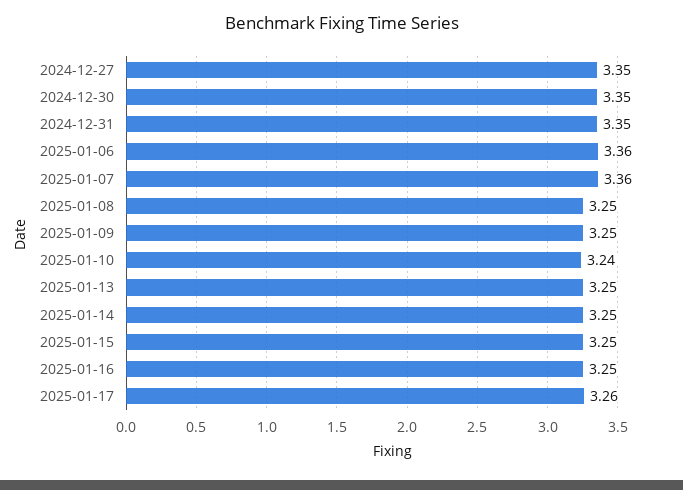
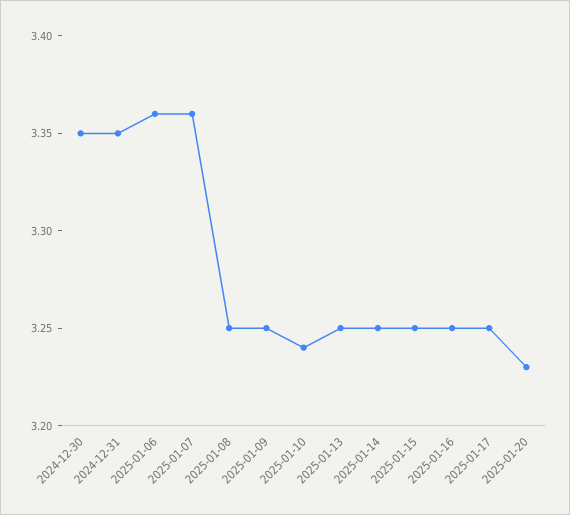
2024-12-27: 3.35 -> none
2025-01-17: 3.26 -> 3.25
2025-01-20: none -> 3.23

